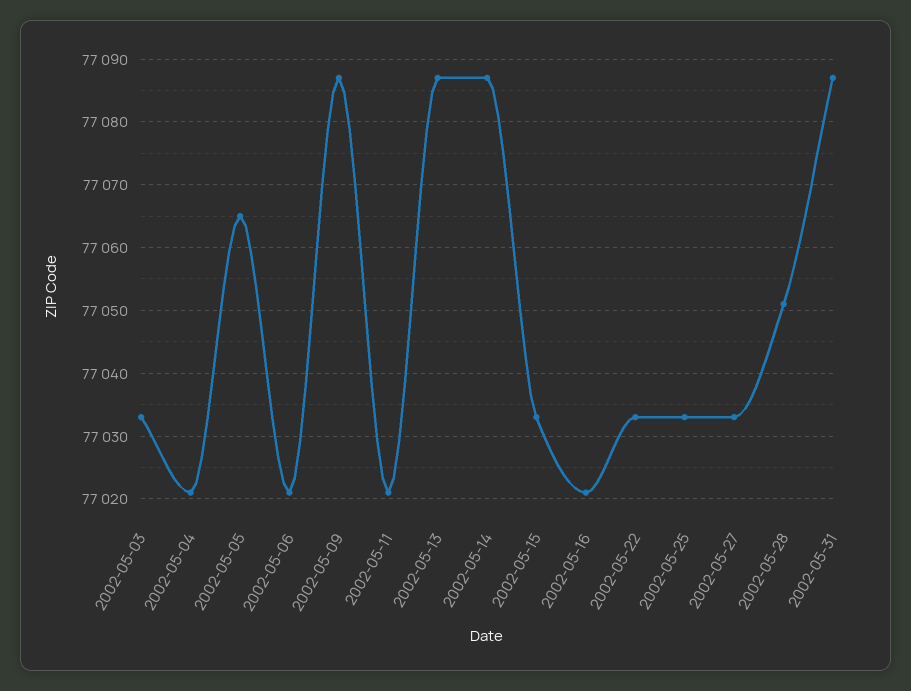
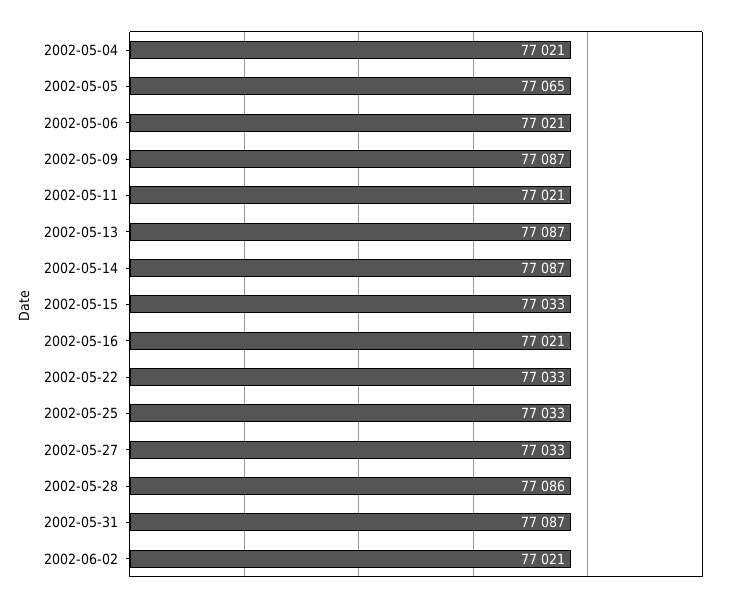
2002-05-03: 77033 -> none
2002-05-28: 77051 -> 77086
2002-06-02: none -> 77021

